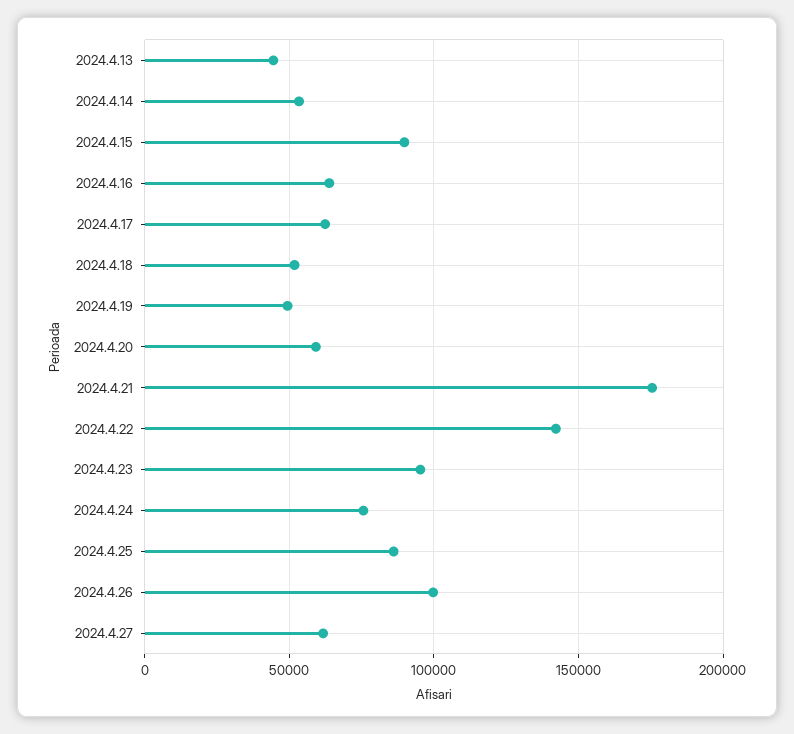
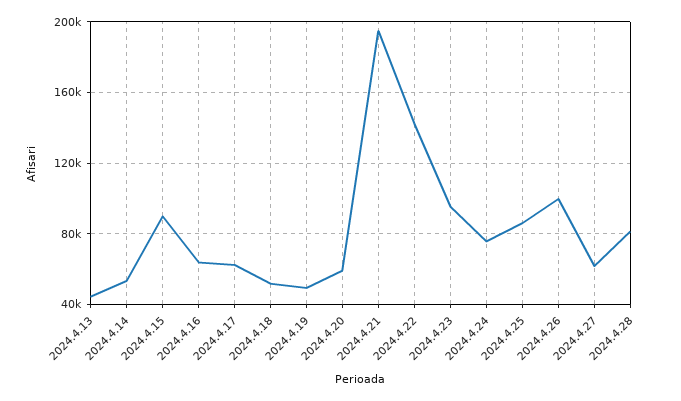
2024.4.21: 175000 -> 195000
2024.4.28: none -> 80000

